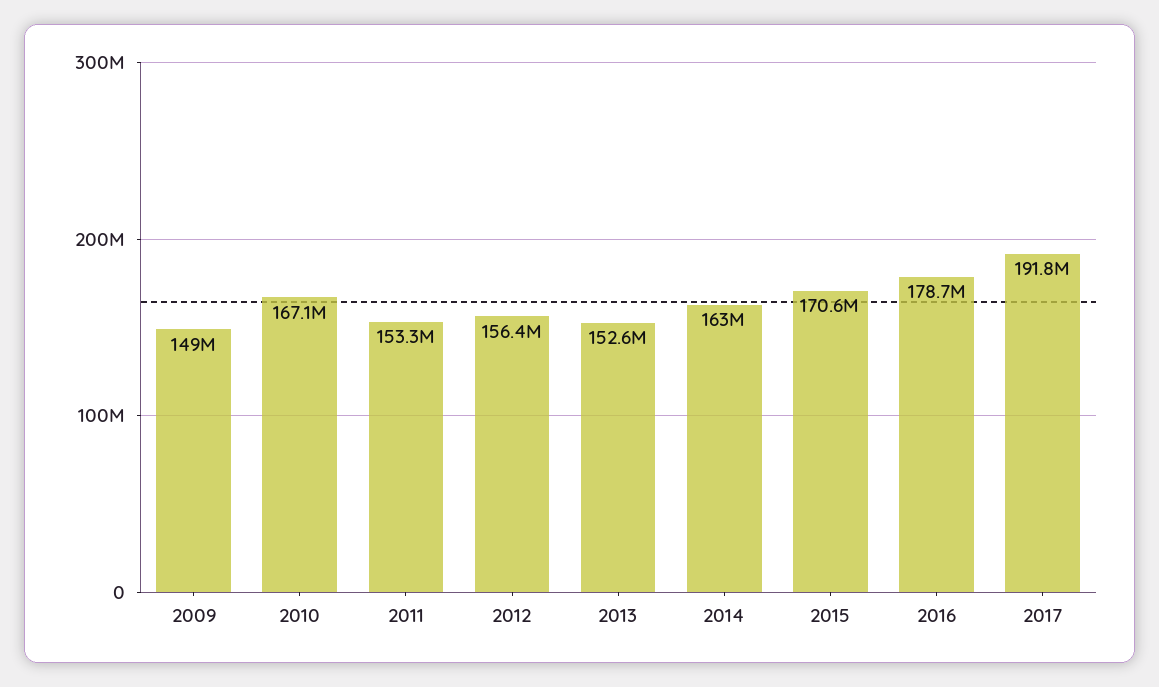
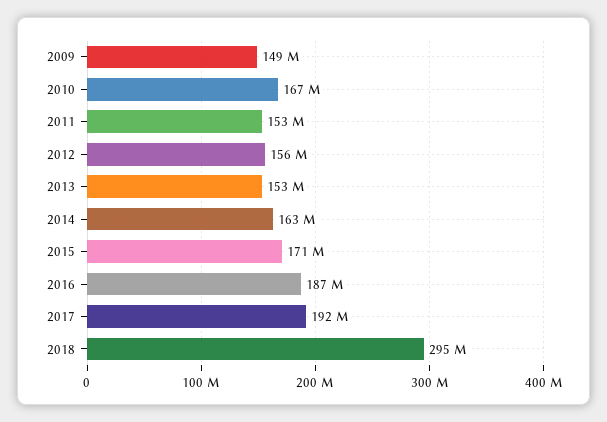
2016: 178700000 -> 187000000
2018: none -> 295000000

